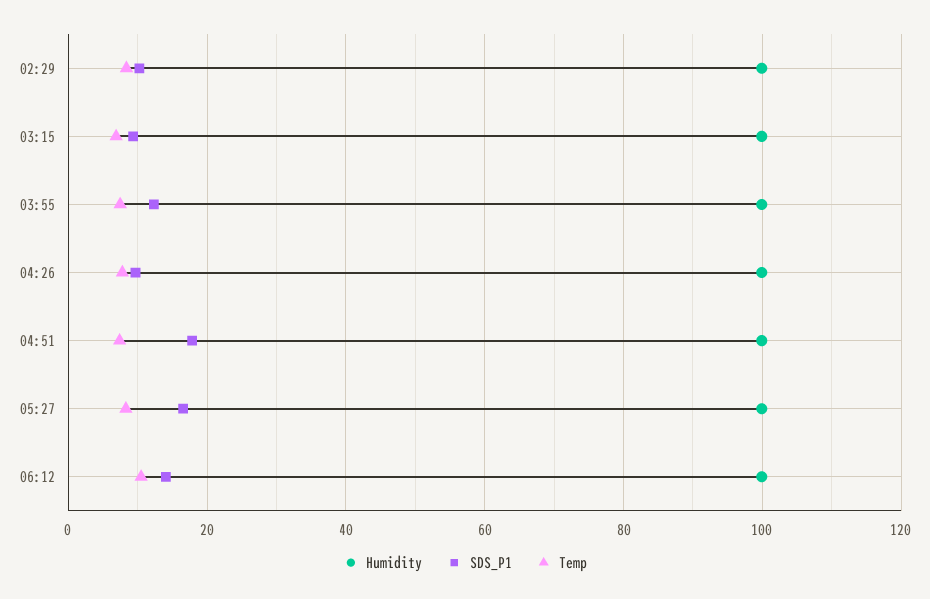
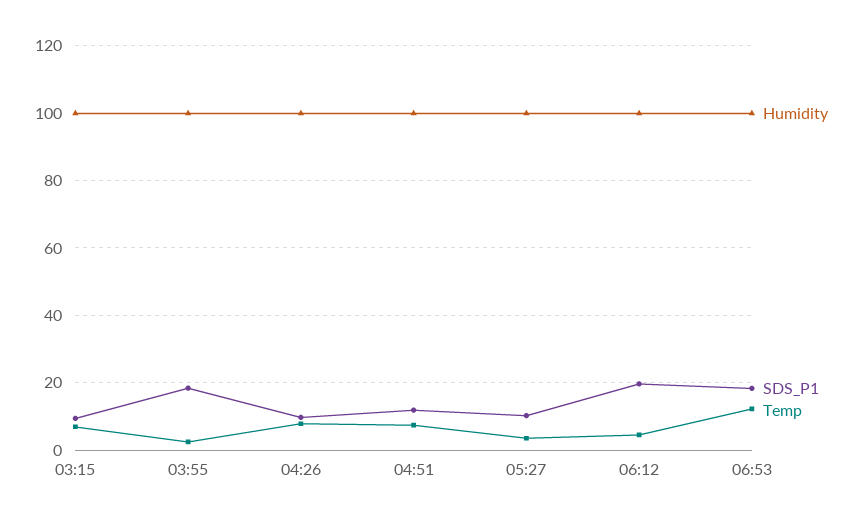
Humidity, 02:29: 100 -> none
SDS_P1, 02:29: 10 -> none
Temp, 02:29: 8 -> none
SDS_P1, 03:55: 12 -> 18
Temp, 03:55: 8 -> 2
SDS_P1, 04:51: 18 -> 12
SDS_P1, 05:27: 16 -> 10
Temp, 05:27: 8 -> 4
SDS_P1, 06:12: 14 -> 20
Temp, 06:12: 10 -> 4
Humidity, 06:53: none -> 100
SDS_P1, 06:53: none -> 18
Temp, 06:53: none -> 12

